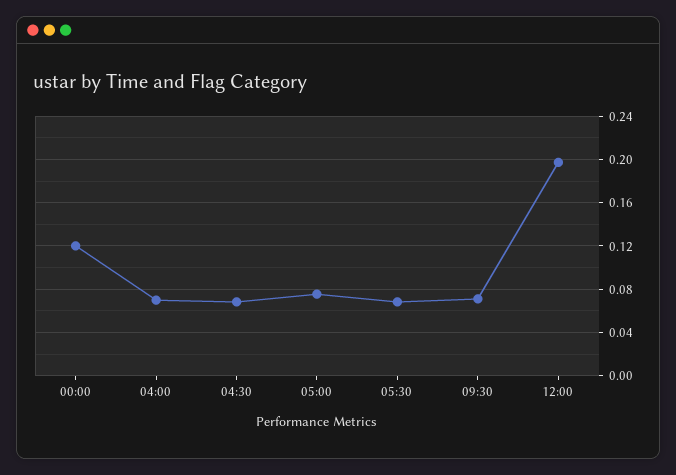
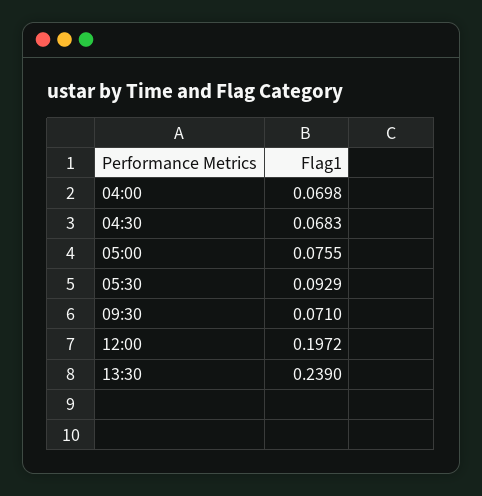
00:00: 0.12 -> none
05:30: 0.07 -> 0.0929
13:30: none -> 0.239

